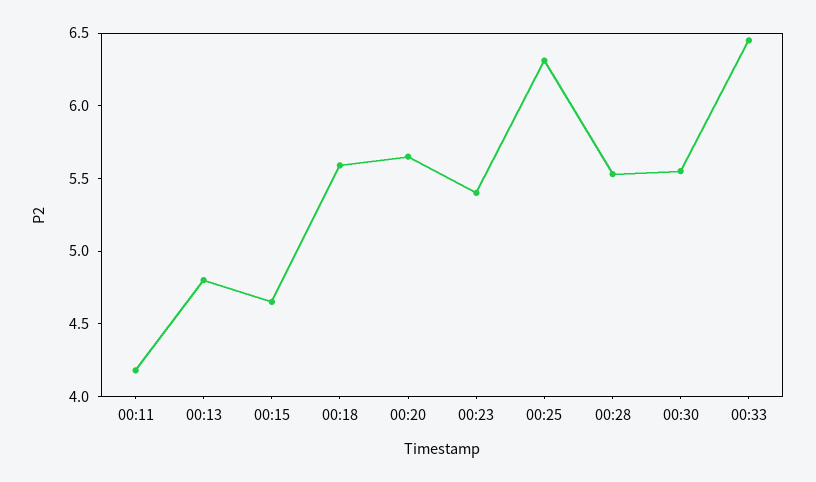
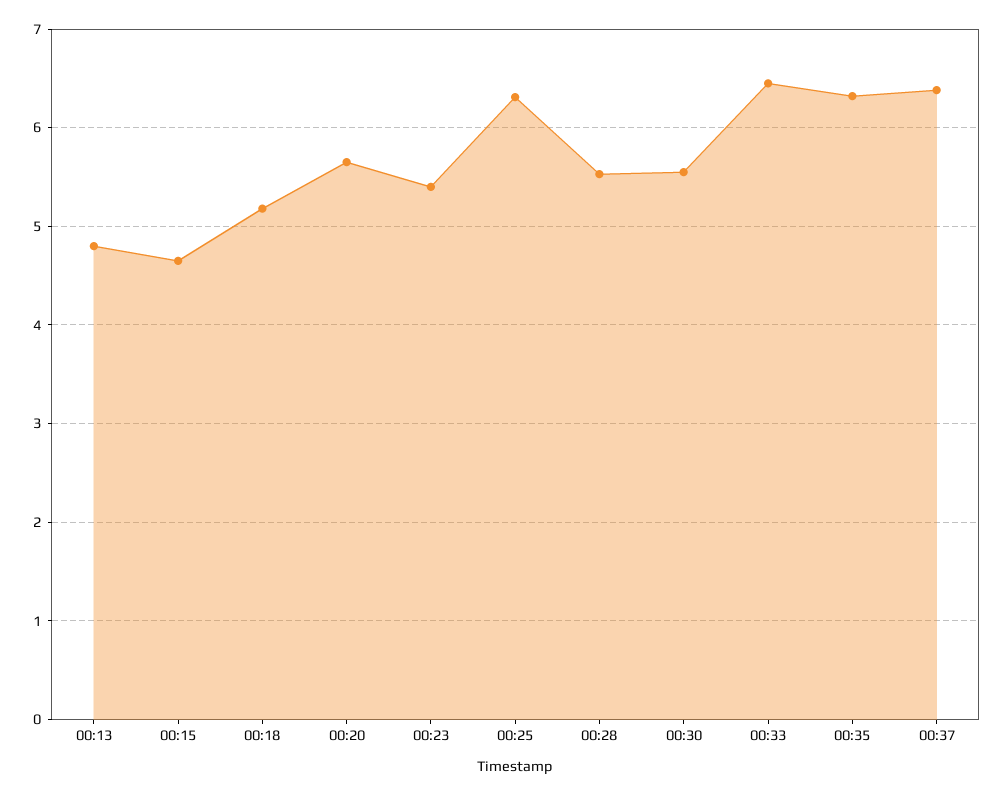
00:11: 4.2 -> none
00:18: 5.6 -> 5.2
00:35: none -> 6.3
00:37: none -> 6.4

